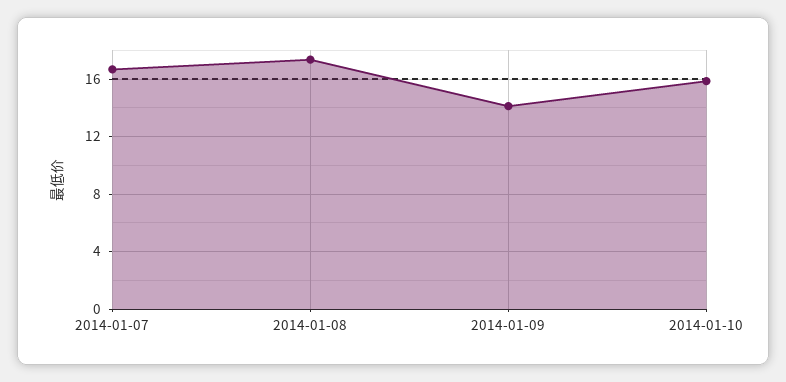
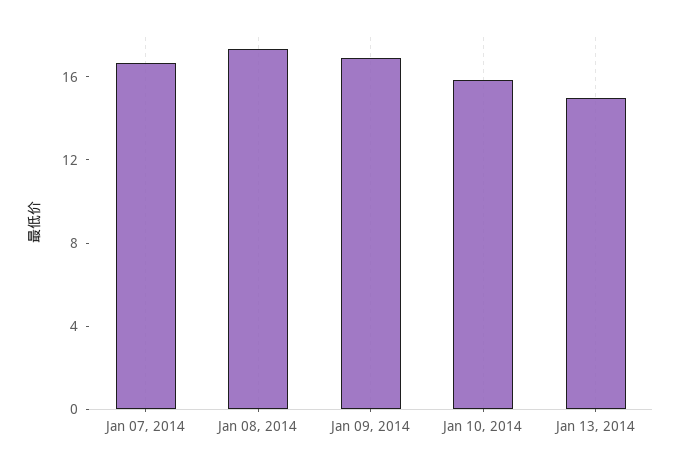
2014-01-09: 14 -> 17
Jan 13, 2014: none -> 15

